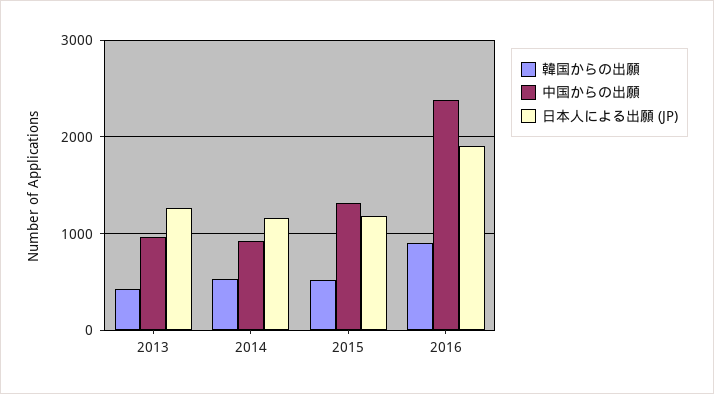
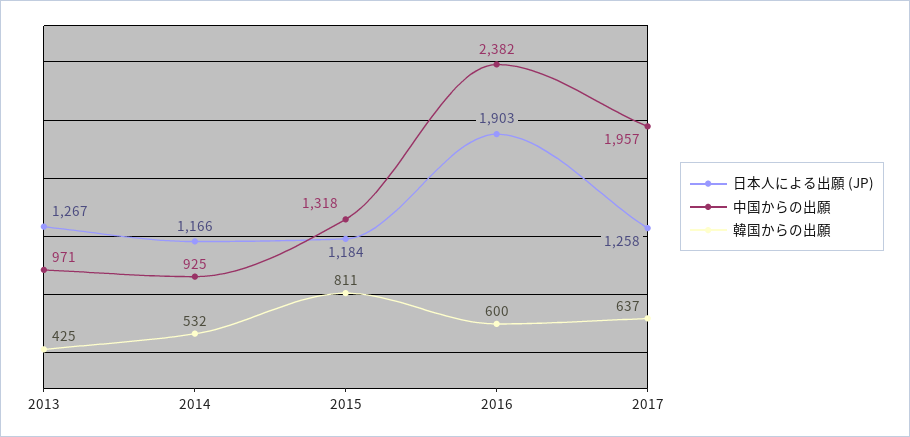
韓国からの出願, 2015: 500 -> 811
韓国からの出願, 2016: 900 -> 600
日本人による出願 (JP), 2017: none -> 1258
中国からの出願, 2017: none -> 1957
韓国からの出願, 2017: none -> 637

